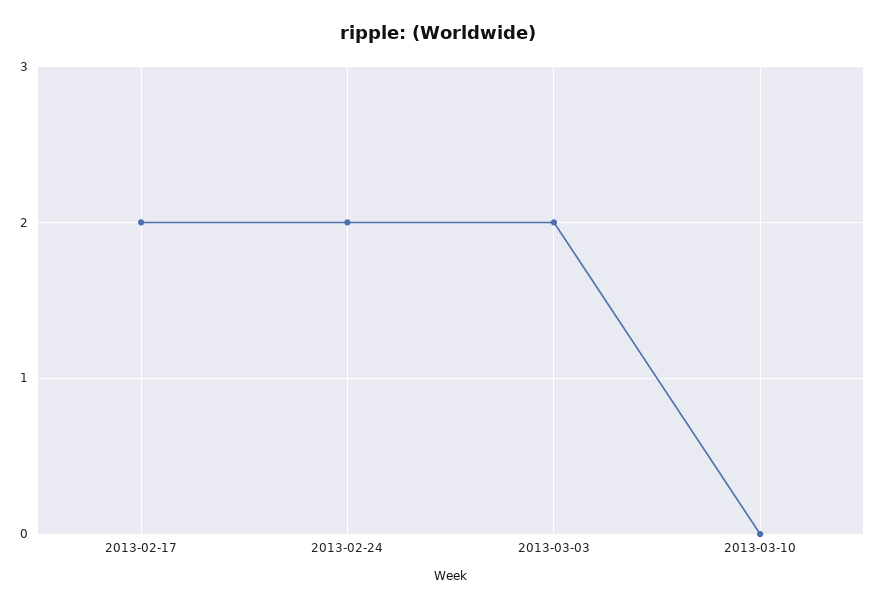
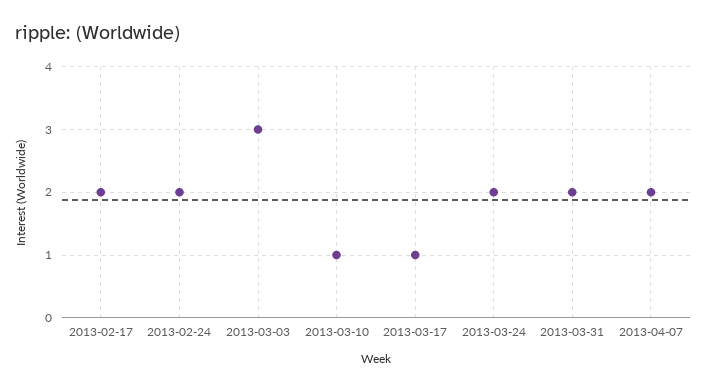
2013-03-03: 2 -> 3
2013-03-10: 0 -> 1
2013-03-17: none -> 1
2013-03-24: none -> 2
2013-03-31: none -> 2
2013-04-07: none -> 2

